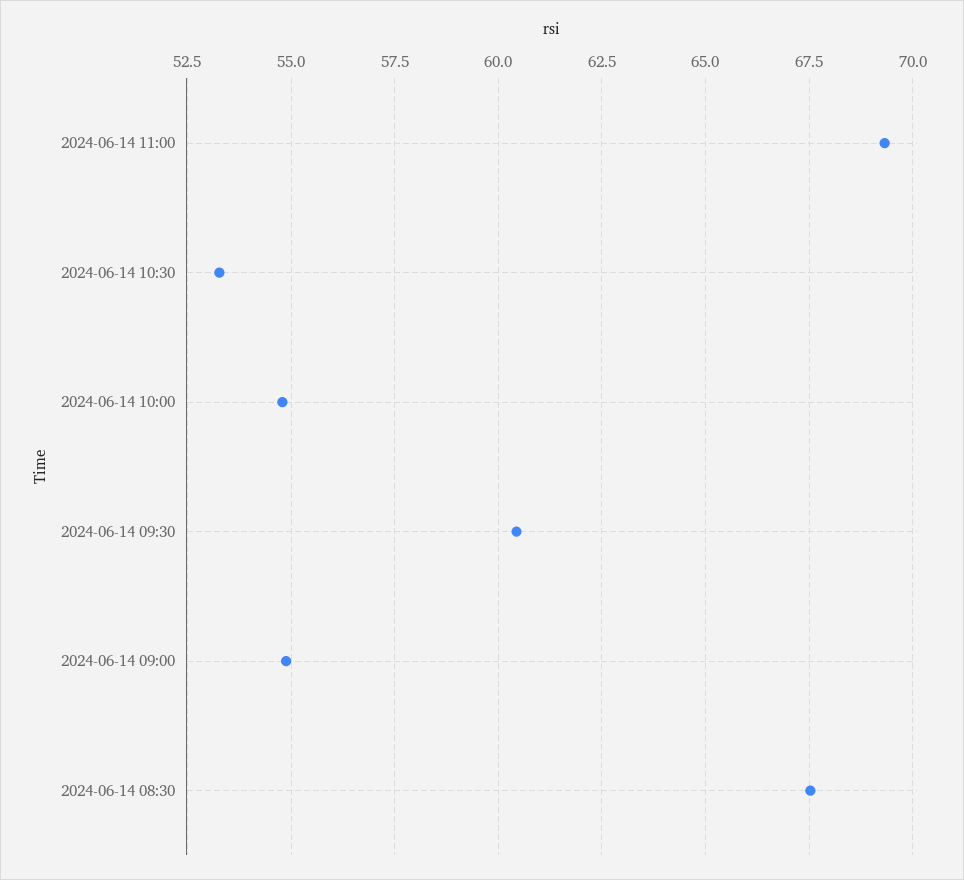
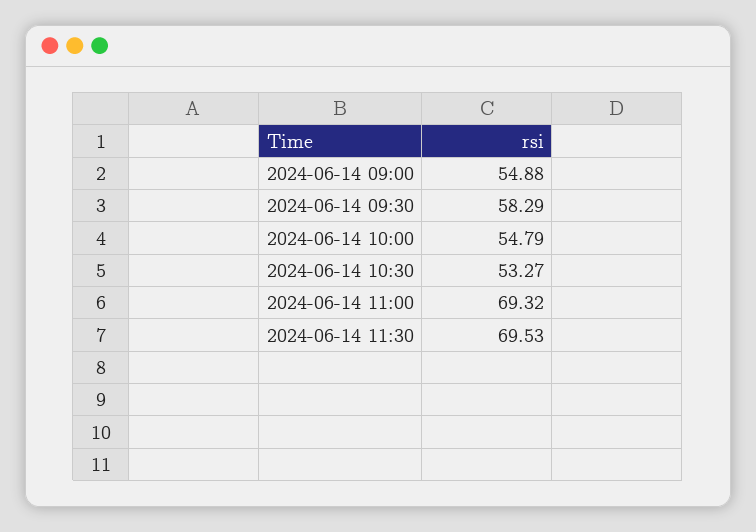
2024-06-14 09:30: 60.5 -> 58.29
2024-06-14 08:30: 67.5 -> none
2024-06-14 11:30: none -> 69.53

